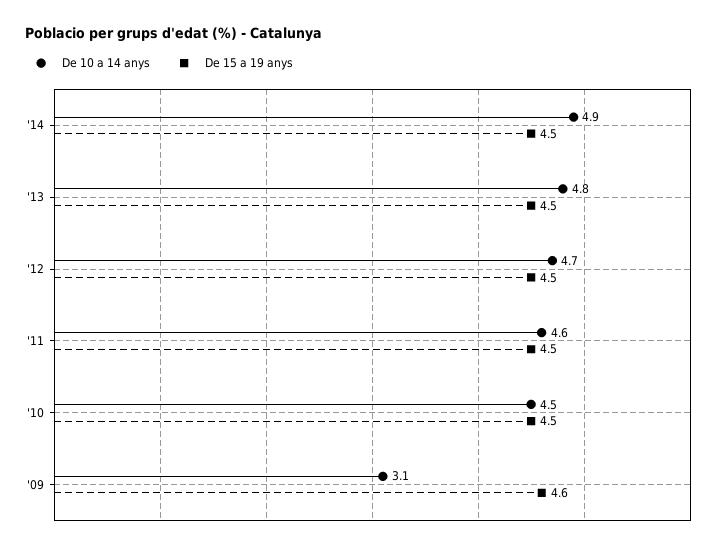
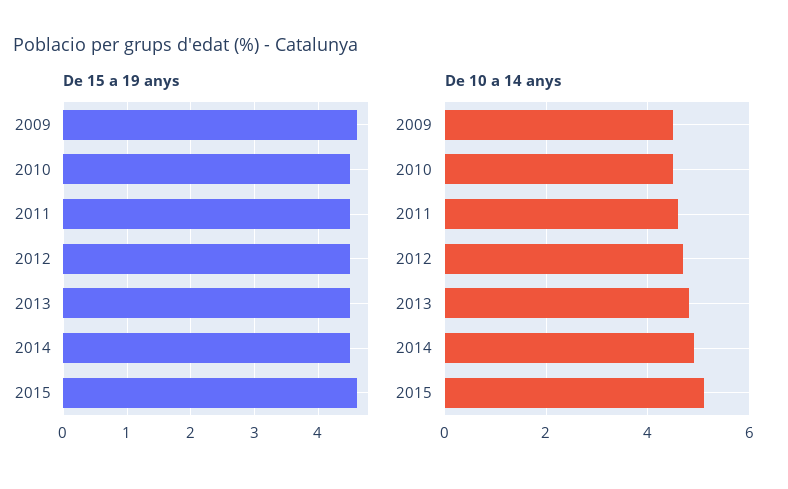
De 10 a 14 anys, '09: 3.1 -> 4.5
De 15 a 19 anys, 2015: none -> 4.6
De 10 a 14 anys, 2015: none -> 5

